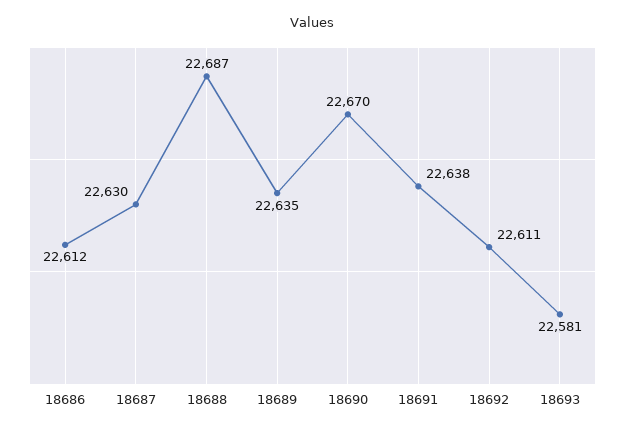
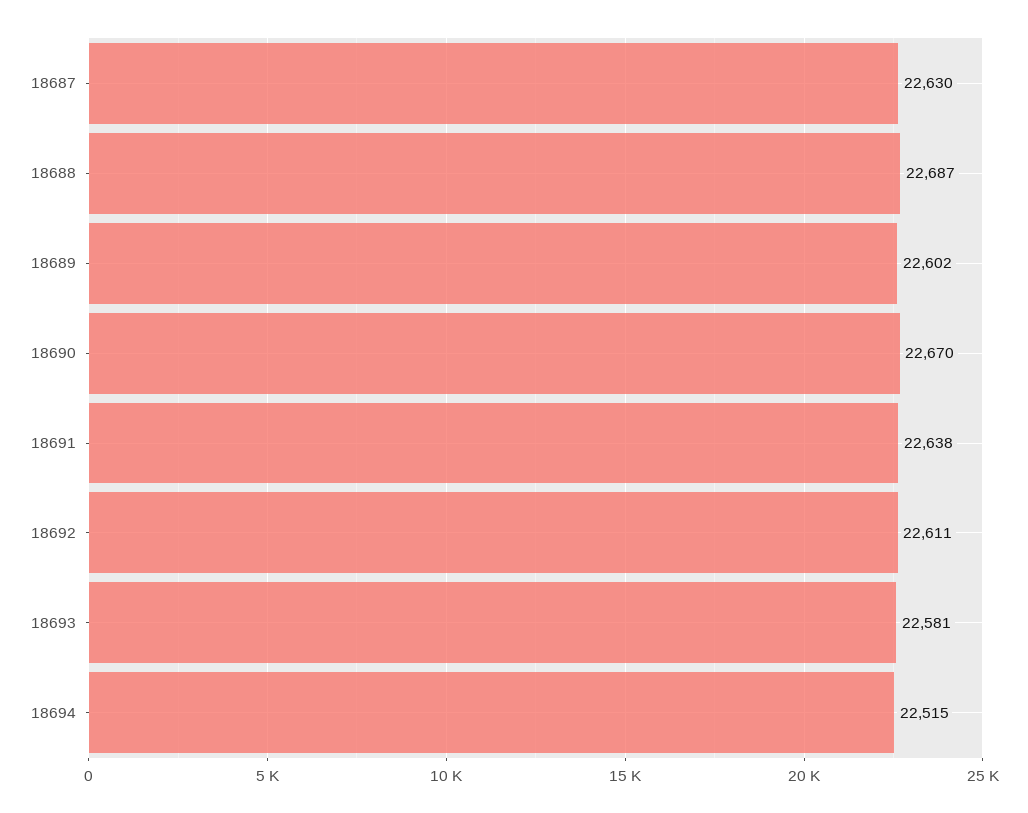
18686: 22612 -> none
18689: 22635 -> 22602
18694: none -> 22515

